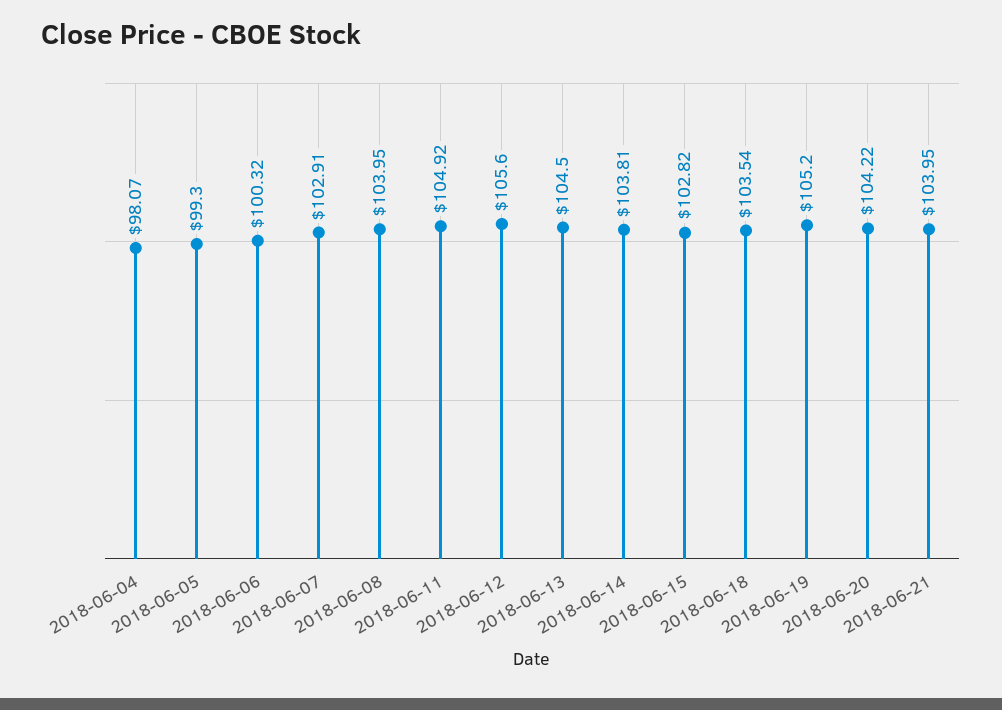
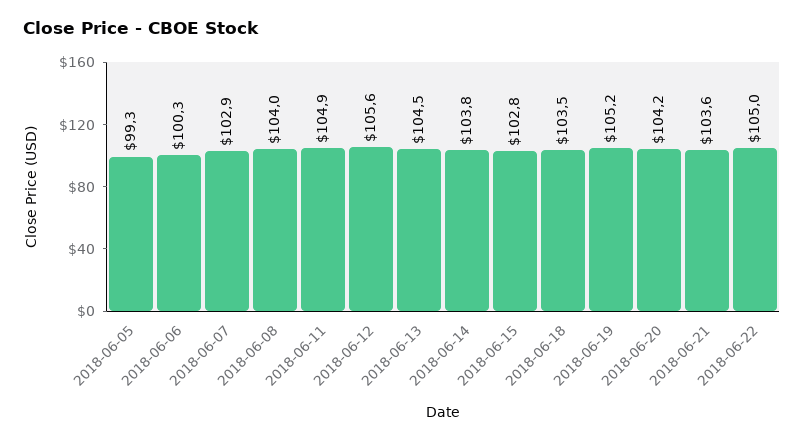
2018-06-04: 98.07 -> none
2018-06-21: 103.95 -> 103.6
2018-06-22: none -> 105

